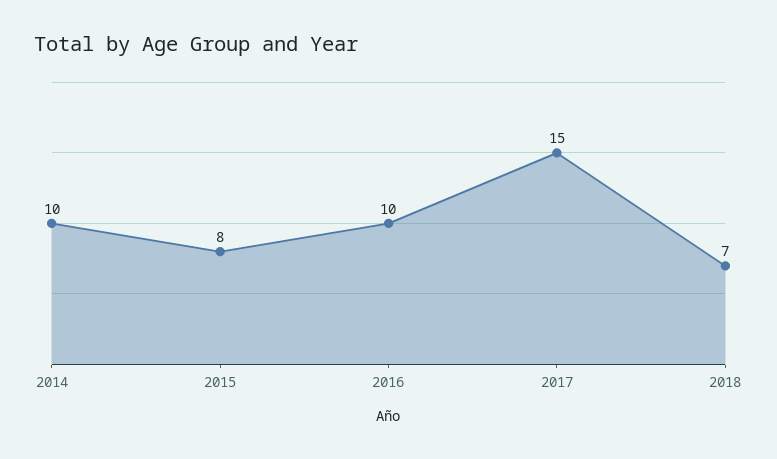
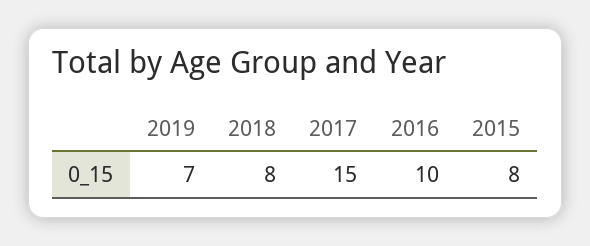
2014: 10 -> none
2018: 7 -> 8
2019: none -> 7

